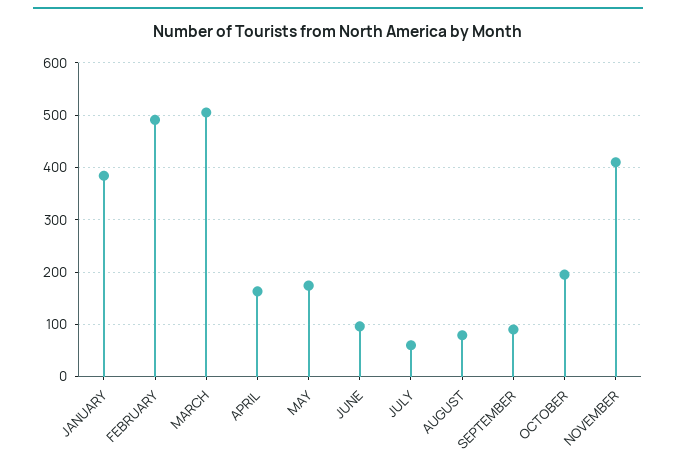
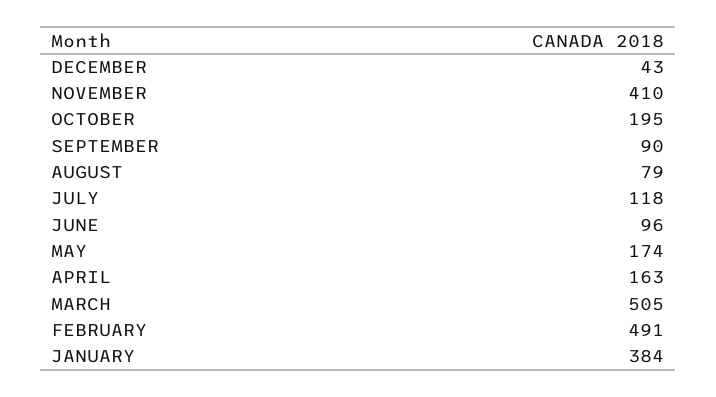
JULY: 60 -> 118
DECEMBER: none -> 43

